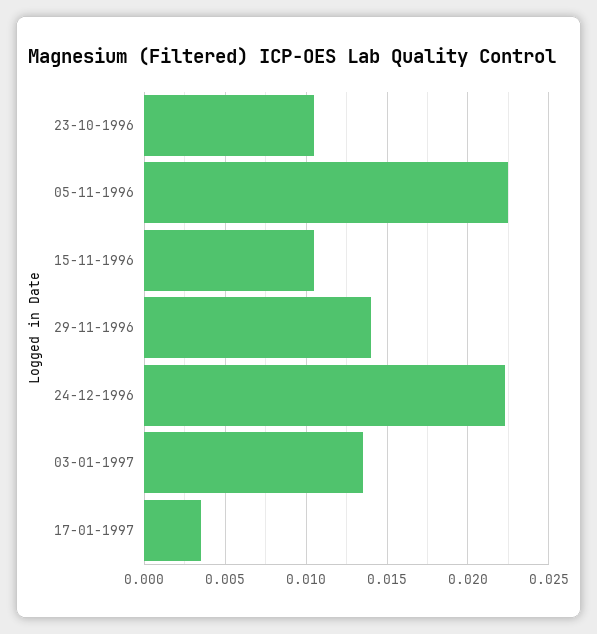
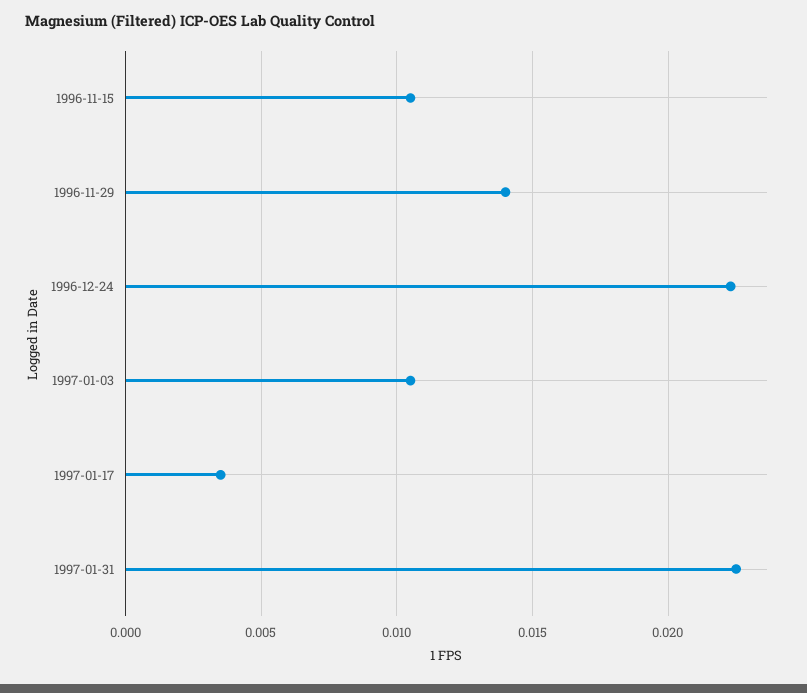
23-10-1996: 0.0105 -> none
05-11-1996: 0.0225 -> none
03-01-1997: 0.0135 -> 0.0105
1997-01-31: none -> 0.0225

